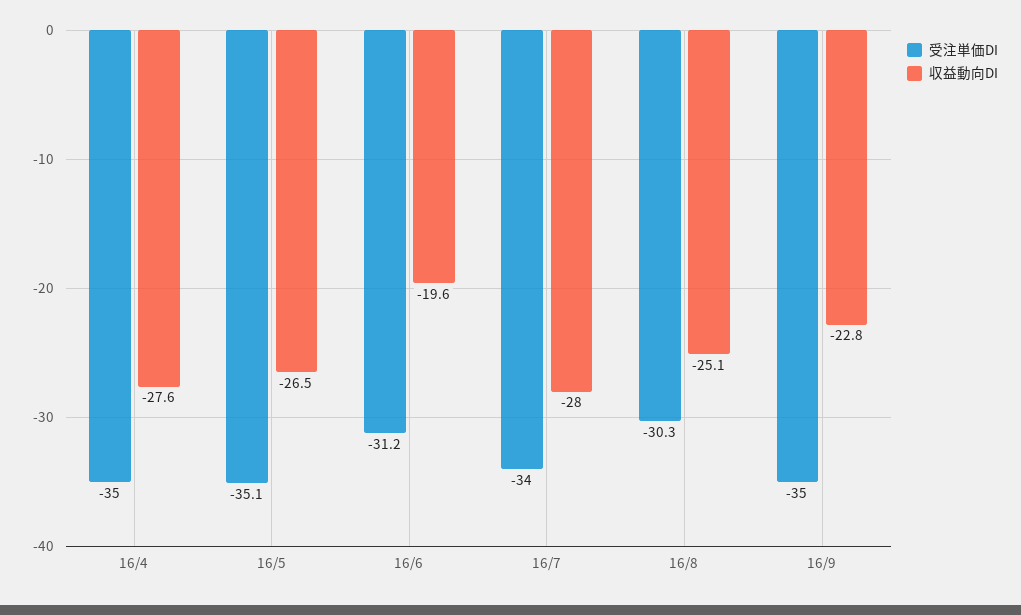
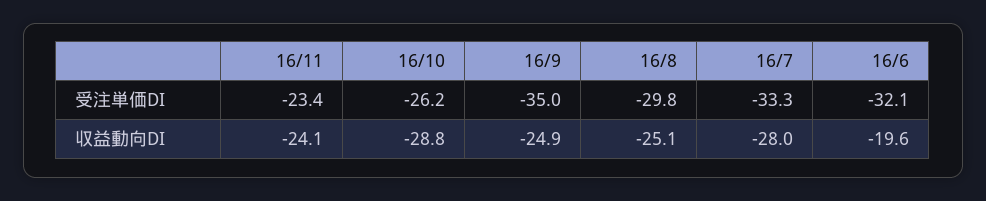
受注単価DI, 16/4: -35 -> none
収益動向DI, 16/4: -27.6 -> none
受注単価DI, 16/5: -35.1 -> none
収益動向DI, 16/5: -26.5 -> none
受注単価DI, 16/6: -31.2 -> -32.1
受注単価DI, 16/7: -34 -> -33.3
受注単価DI, 16/8: -30.3 -> -29.8
収益動向DI, 16/9: -22.8 -> -24.9
受注単価DI, 16/11: none -> -23.4
受注単価DI, 16/10: none -> -26.2
収益動向DI, 16/11: none -> -24.1
収益動向DI, 16/10: none -> -28.8

